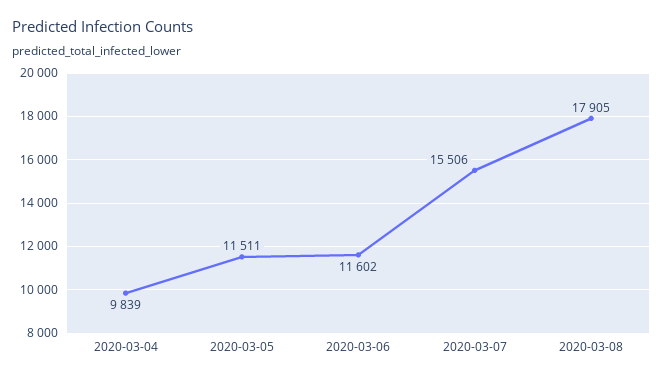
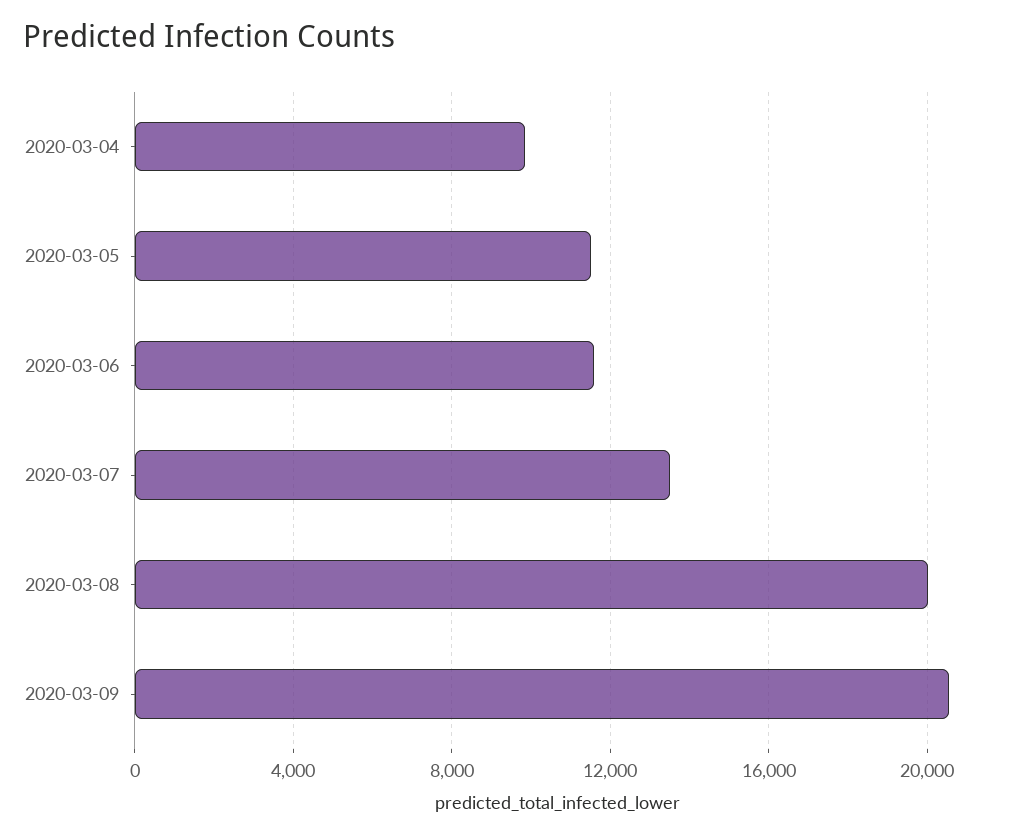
2020-03-07: 15506 -> 13500
2020-03-08: 17905 -> 20000
2020-03-09: none -> 20500

